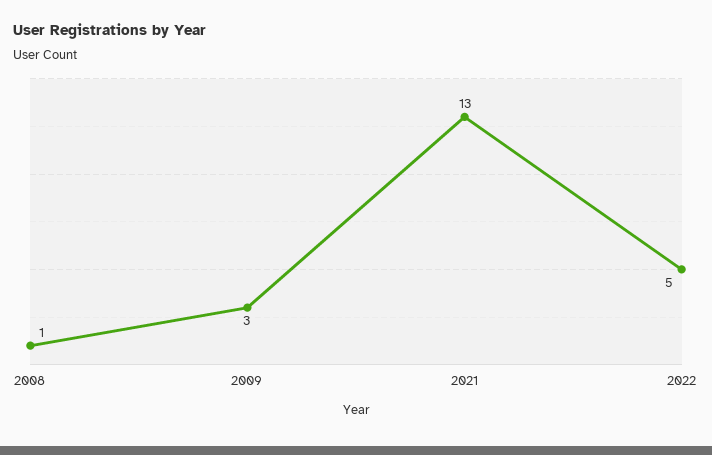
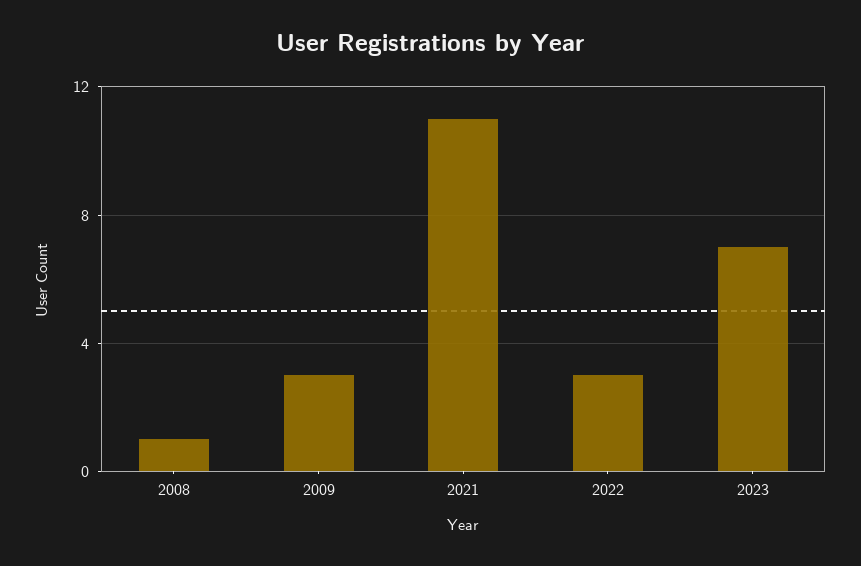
2021: 13 -> 11
2022: 5 -> 3
2023: none -> 7

